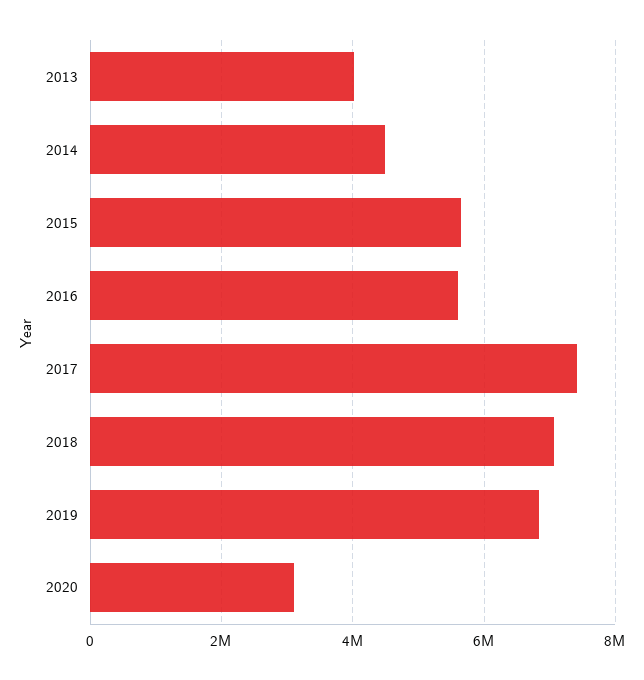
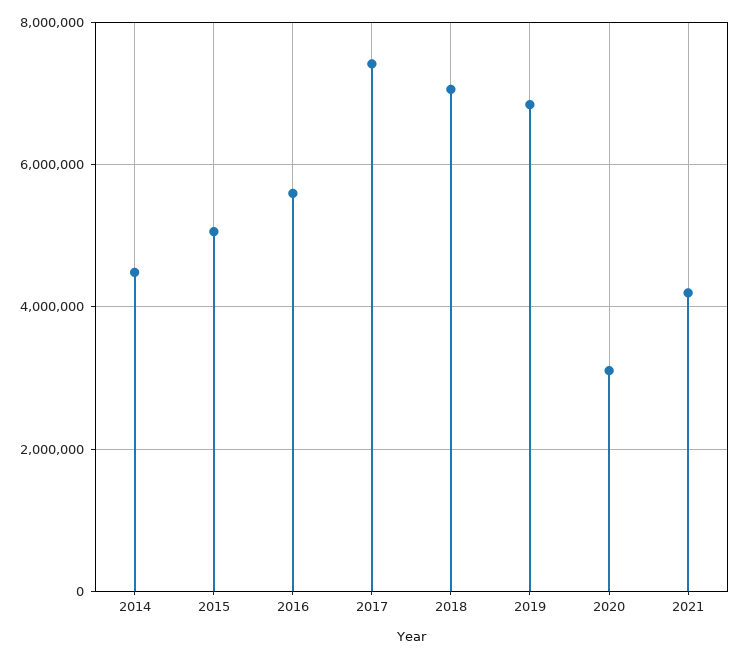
2013: 4000000 -> none
2015: 5600000 -> 5000000
2021: none -> 4200000

